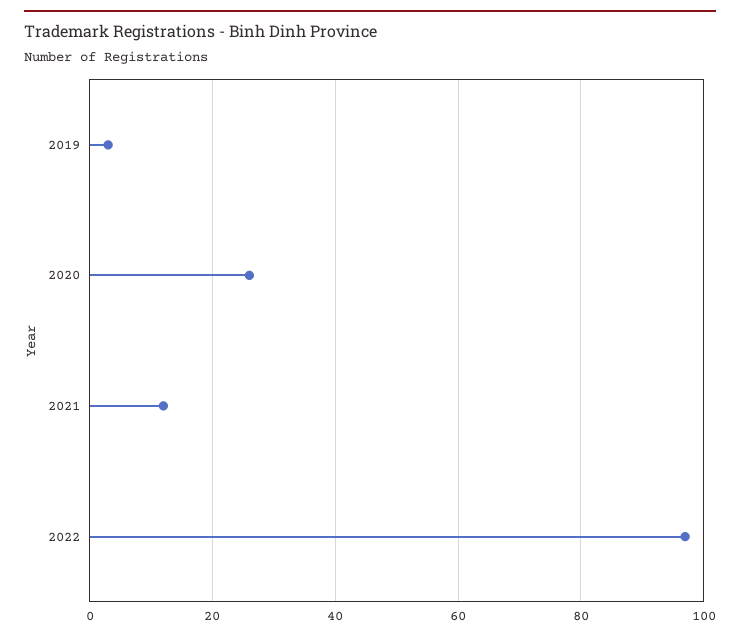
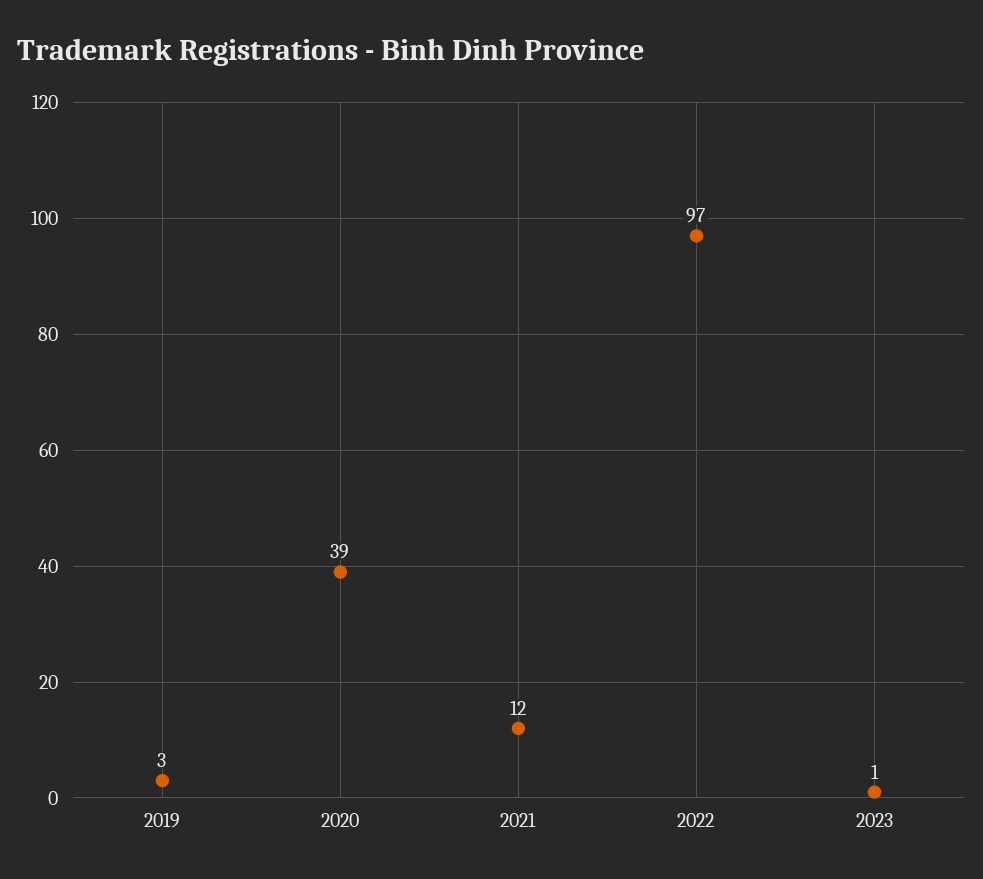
2020: 25 -> 39
2023: none -> 1

